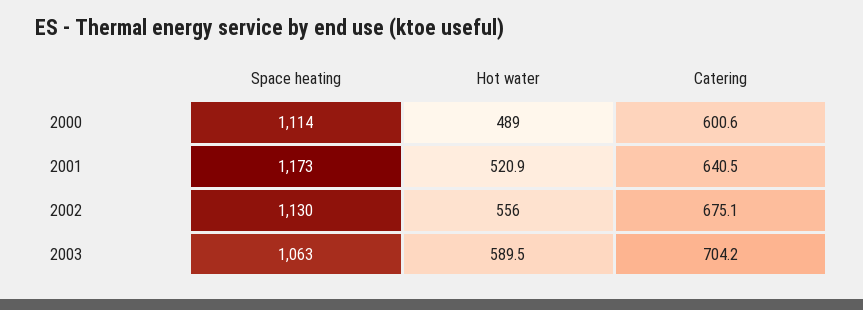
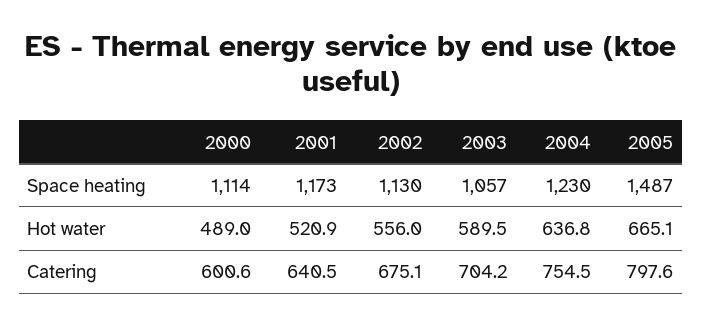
Space heating, 2003: 1063 -> 1057
Space heating, 2004: none -> 1230
Space heating, 2005: none -> 1487
Hot water, 2004: none -> 636.8
Hot water, 2005: none -> 665.1
Catering, 2004: none -> 754.5
Catering, 2005: none -> 797.6

